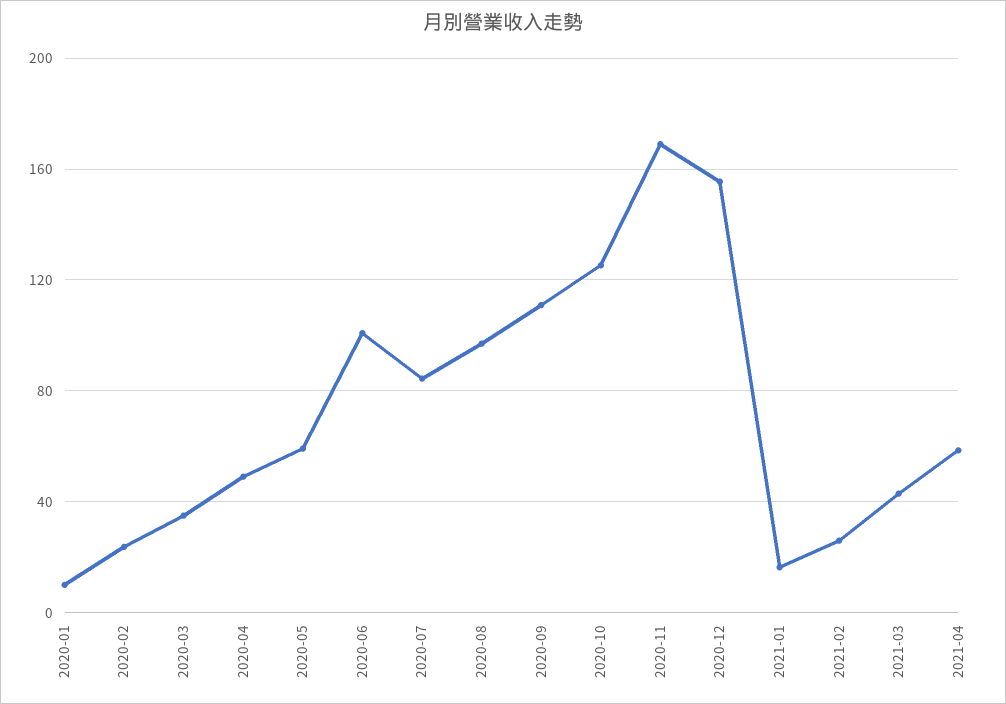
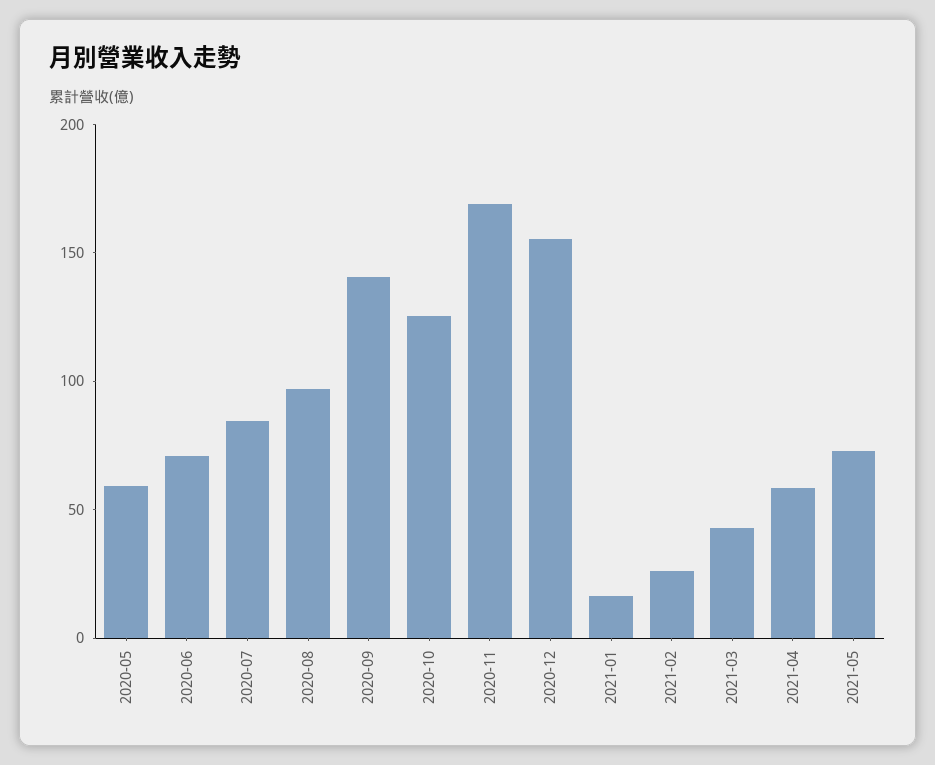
2020-01: 10 -> none
2020-02: 25 -> none
2020-03: 35 -> none
2020-04: 50 -> none
2020-06: 100 -> 70
2020-09: 110 -> 140
2021-05: none -> 70

